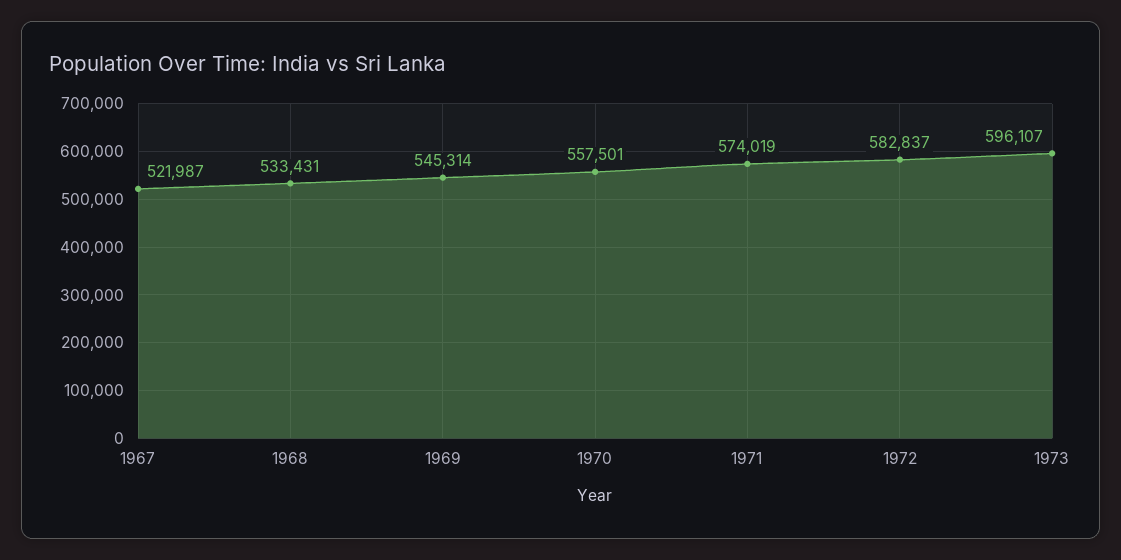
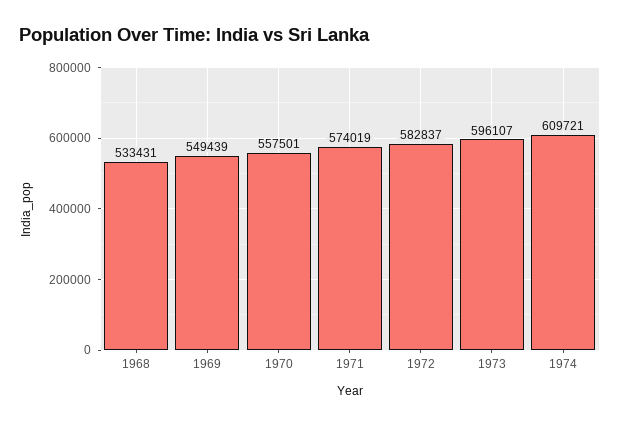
1967: 521987 -> none
1969: 545314 -> 549439
1974: none -> 609721

